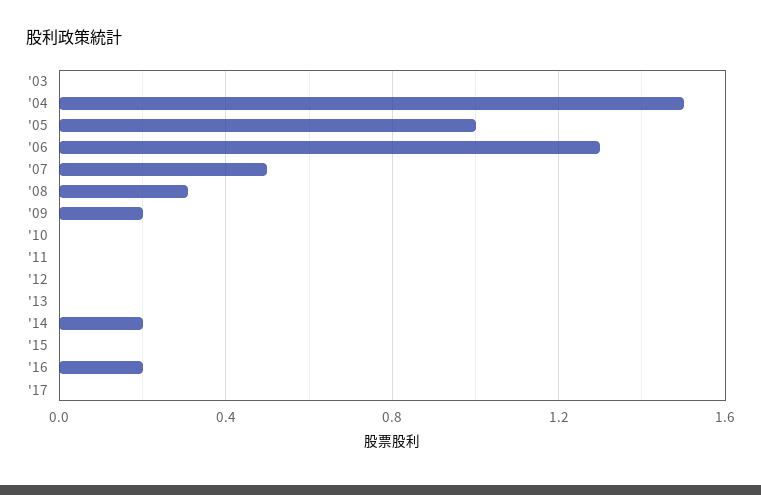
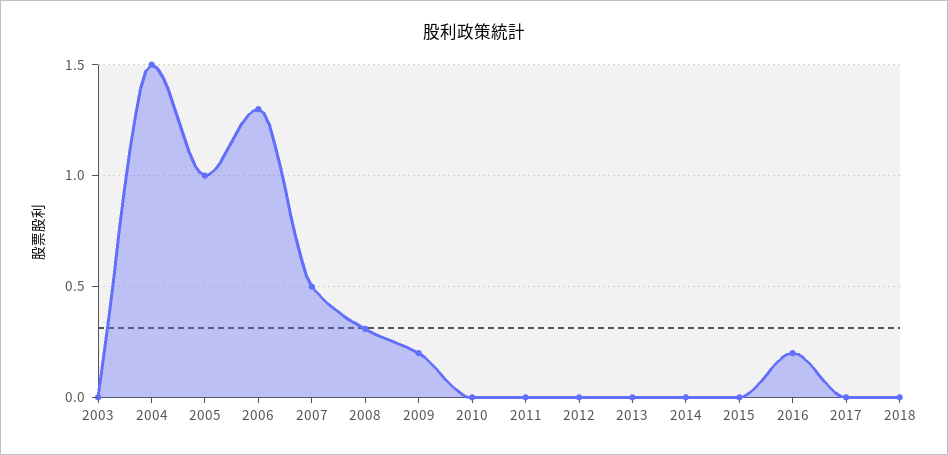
'14: 0.2 -> 0
2018: none -> 0

